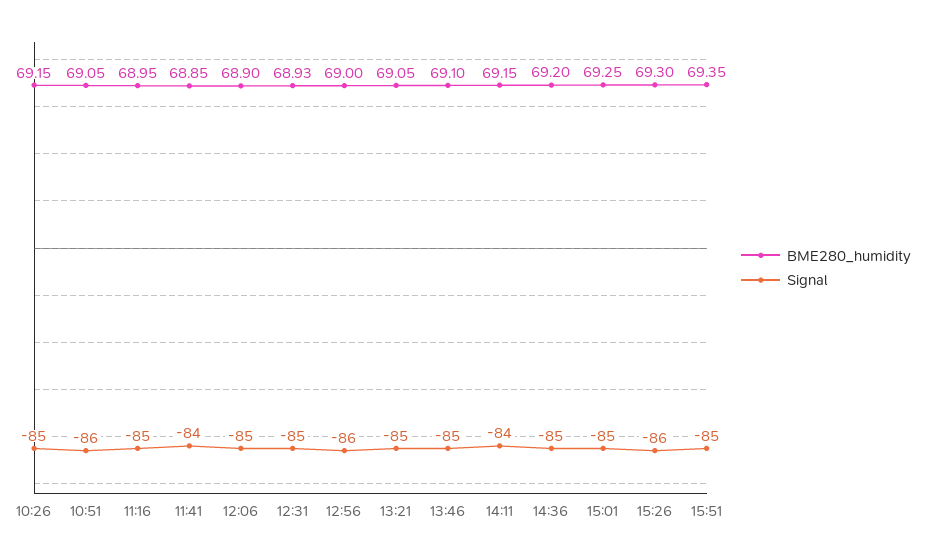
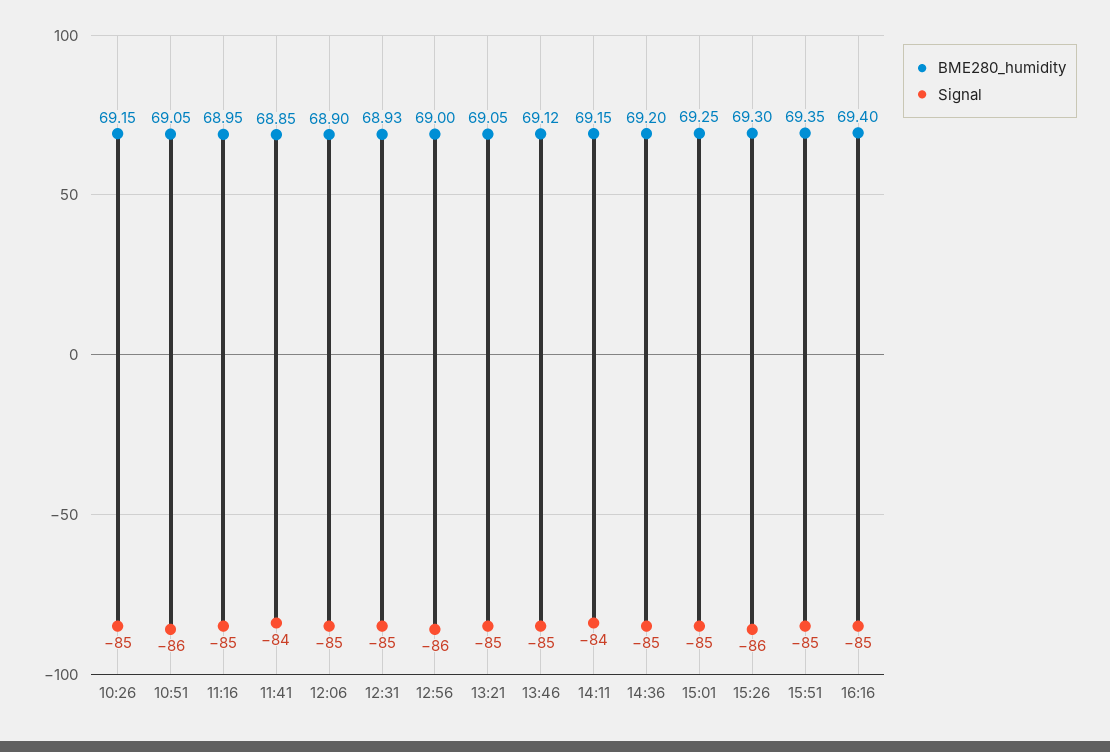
BME280_humidity, 13:46: 69.1 -> 69.12
BME280_humidity, 16:16: none -> 69.4
Signal, 16:16: none -> -85

